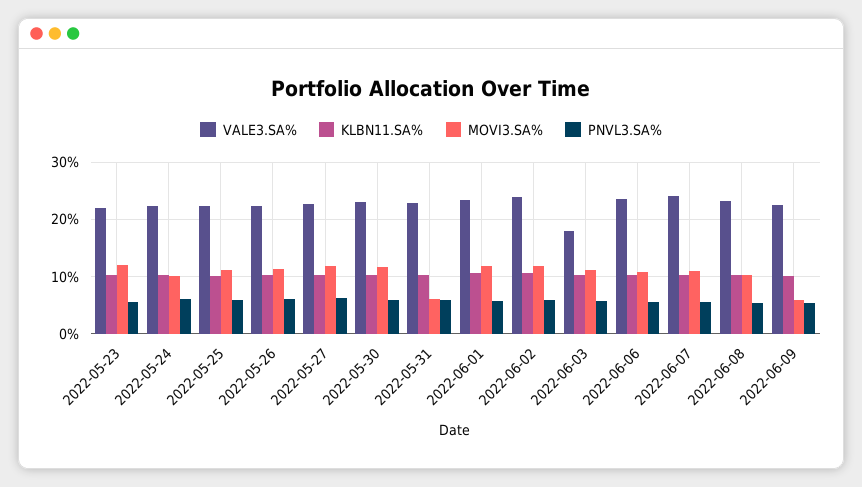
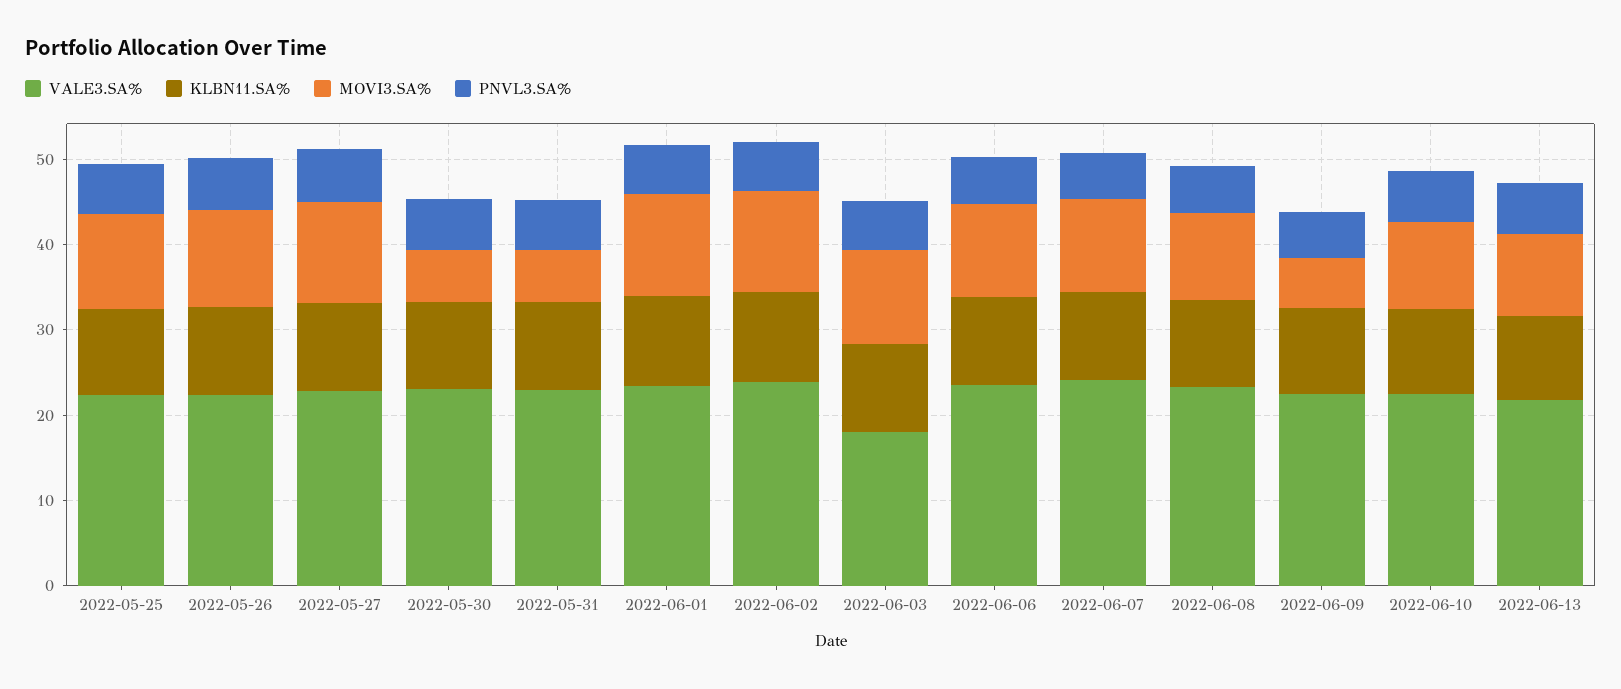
VALE3.SA%, 2022-05-23: 22 -> none
KLBN11.SA%, 2022-05-23: 10 -> none
MOVI3.SA%, 2022-05-23: 12 -> none
PNVL3.SA%, 2022-05-23: 6 -> none
VALE3.SA%, 2022-05-24: 22 -> none
KLBN11.SA%, 2022-05-24: 10 -> none
MOVI3.SA%, 2022-05-24: 10 -> none
PNVL3.SA%, 2022-05-24: 6 -> none
MOVI3.SA%, 2022-05-30: 12 -> 6
VALE3.SA%, 2022-06-10: none -> 22
KLBN11.SA%, 2022-06-10: none -> 10
MOVI3.SA%, 2022-06-10: none -> 10
PNVL3.SA%, 2022-06-10: none -> 6
VALE3.SA%, 2022-06-13: none -> 22
KLBN11.SA%, 2022-06-13: none -> 10
MOVI3.SA%, 2022-06-13: none -> 10
PNVL3.SA%, 2022-06-13: none -> 6

